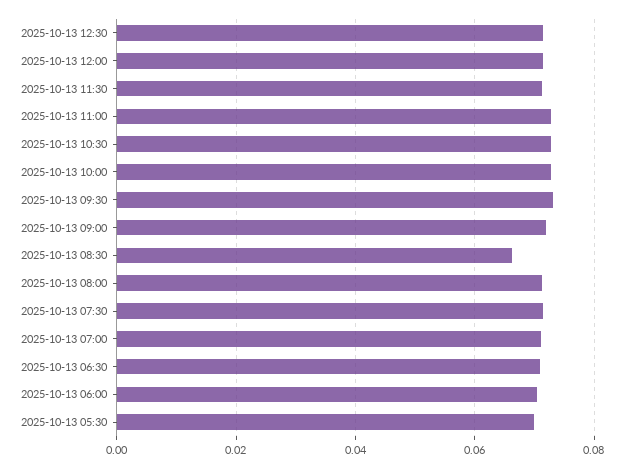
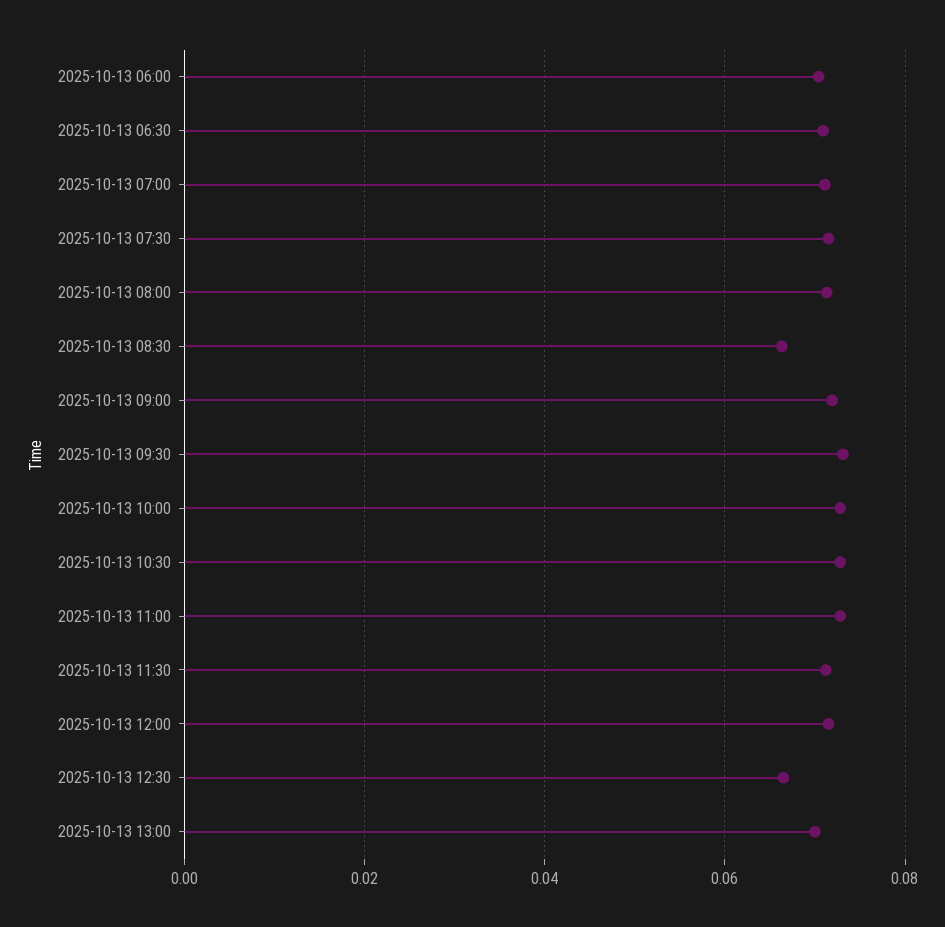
2025-10-13 12:30: 0.072 -> 0.066
2025-10-13 05:30: 0.07 -> none
2025-10-13 13:00: none -> 0.07

